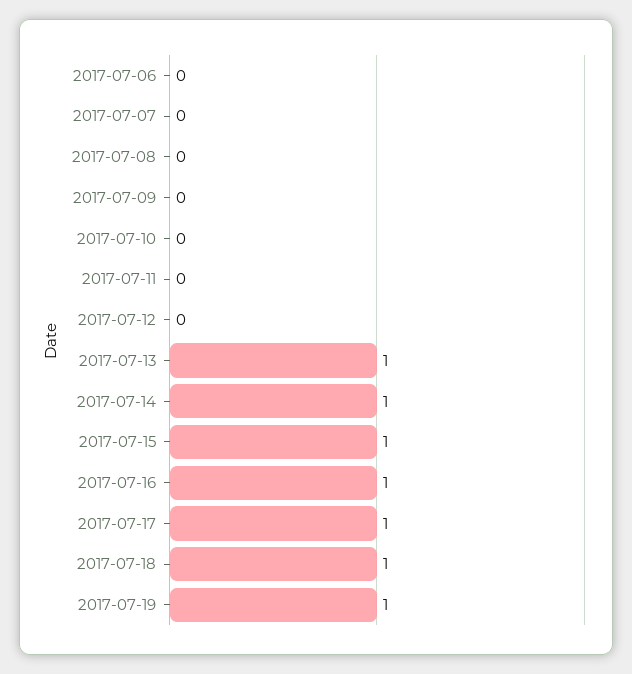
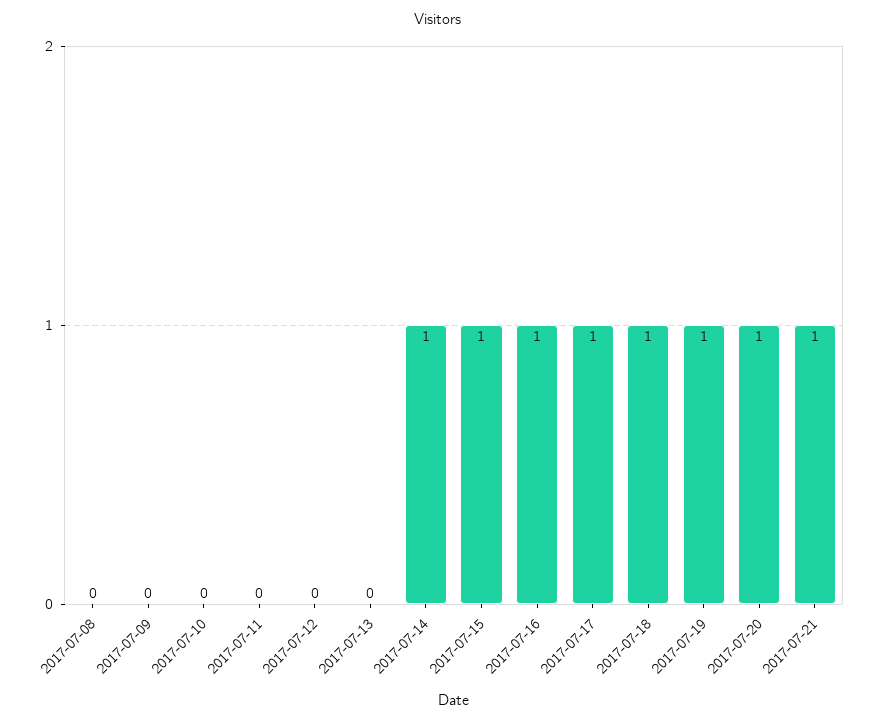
2017-07-06: 0 -> none
2017-07-07: 0 -> none
2017-07-13: 1 -> 0
2017-07-20: none -> 1
2017-07-21: none -> 1

